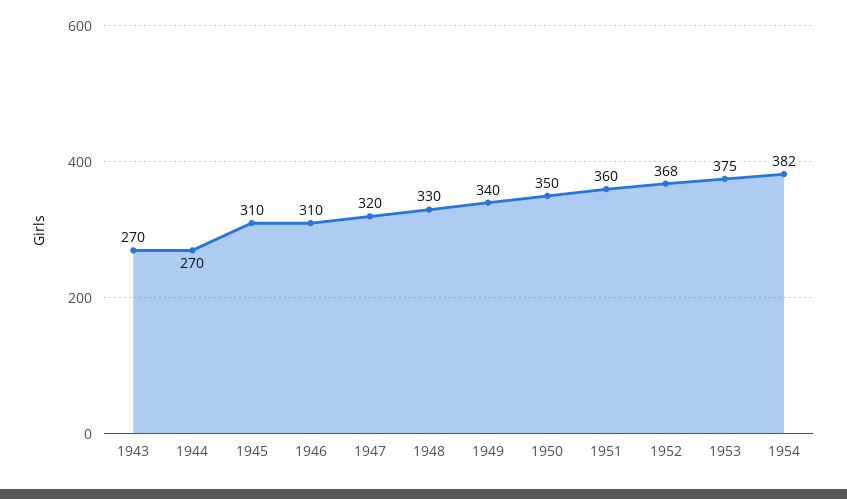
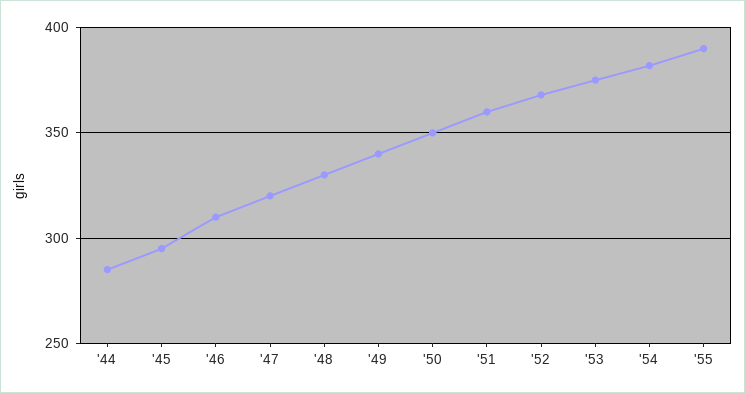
1943: 270 -> none
1944: 270 -> 285
1945: 310 -> 295
'55: none -> 390

